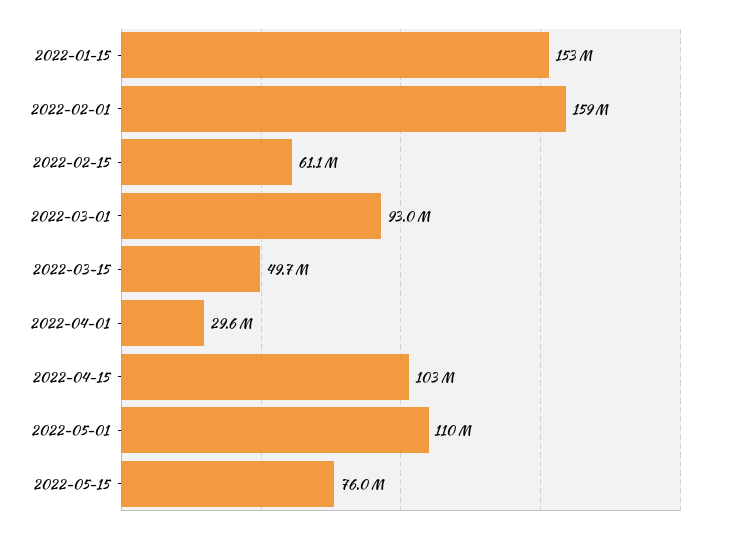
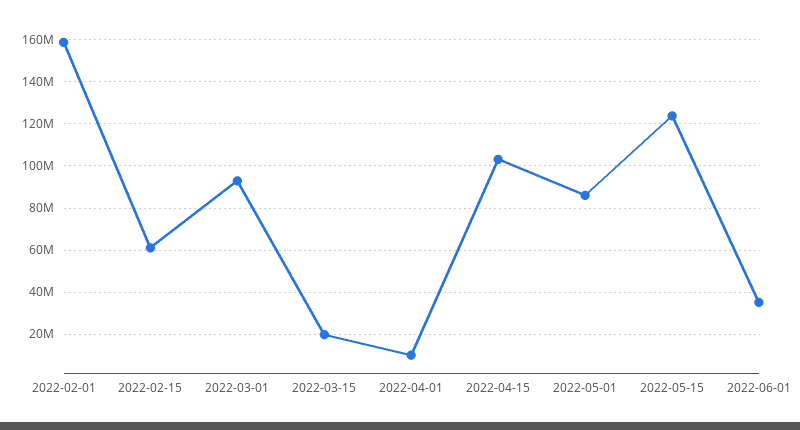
2022-01-15: 153000000 -> none
2022-03-15: 49700000 -> 20000000
2022-04-01: 29600000 -> 10000000
2022-05-01: 110000000 -> 85000000
2022-05-15: 76000000 -> 125000000
2022-06-01: none -> 35000000

